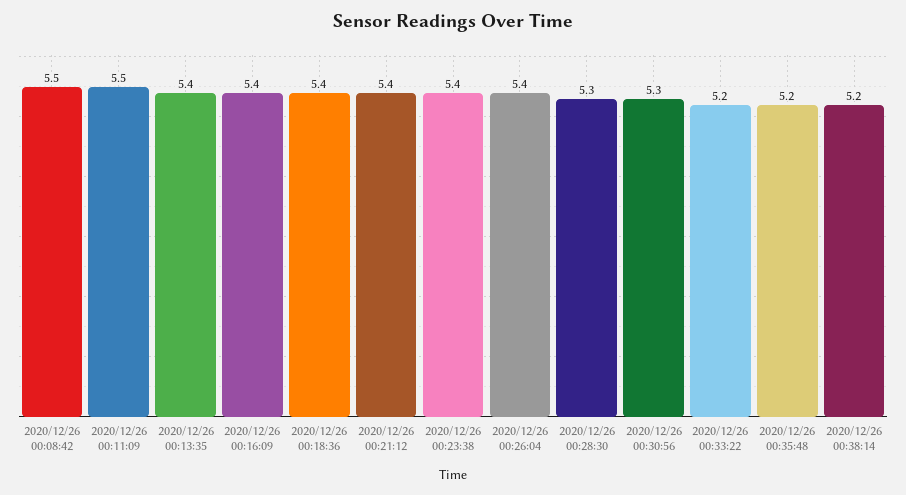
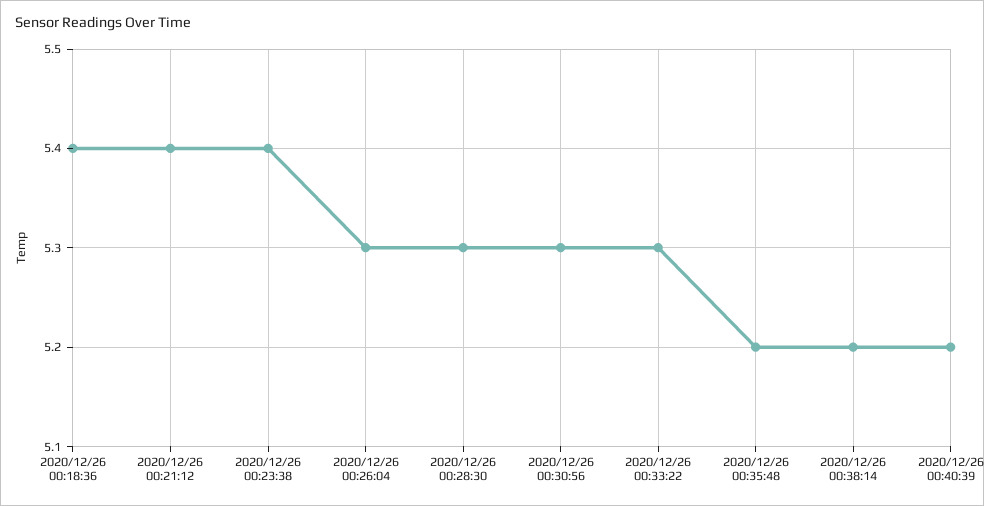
2020/12/26 00:08:42: 5.5 -> none
2020/12/26 00:11:09: 5.5 -> none
2020/12/26 00:13:35: 5.4 -> none
2020/12/26 00:16:09: 5.4 -> none
2020/12/26 00:26:04: 5.4 -> 5.3
2020/12/26 00:33:22: 5.2 -> 5.3
2020/12/26 00:40:39: none -> 5.2

